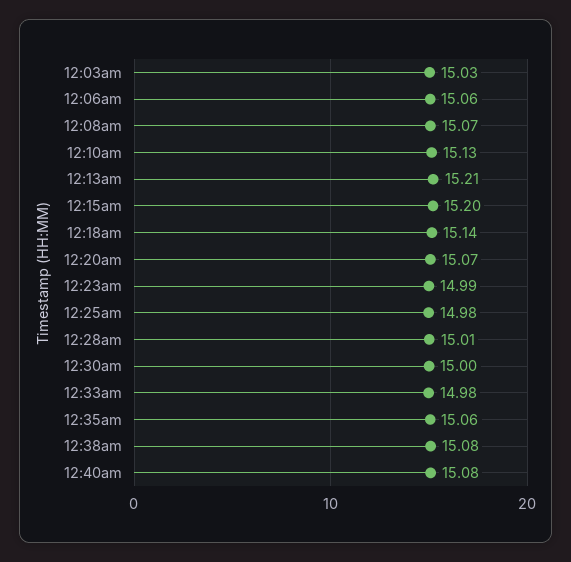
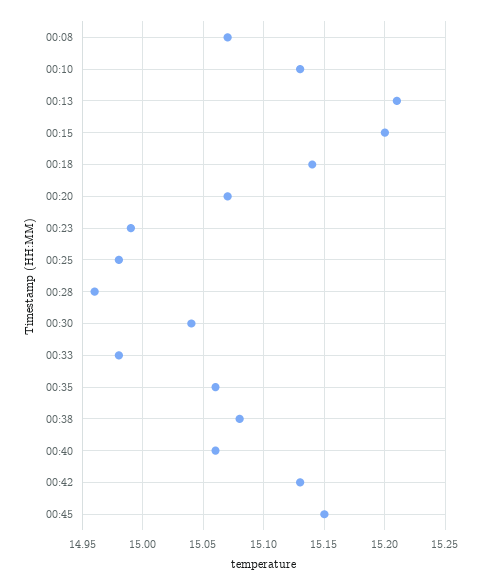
12:03am: 15.03 -> none
12:06am: 15.06 -> none
12:28am: 15.01 -> 14.96
12:30am: 15 -> 15.04
12:40am: 15.08 -> 15.06
00:42: none -> 15.13
00:45: none -> 15.15

